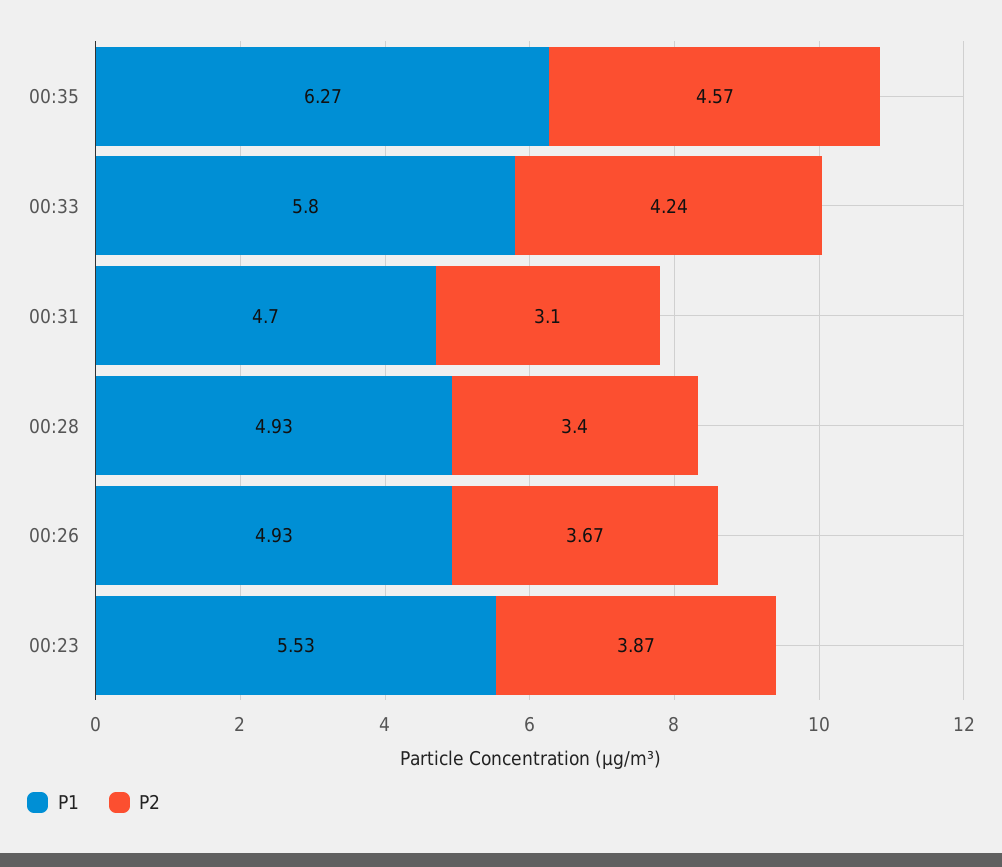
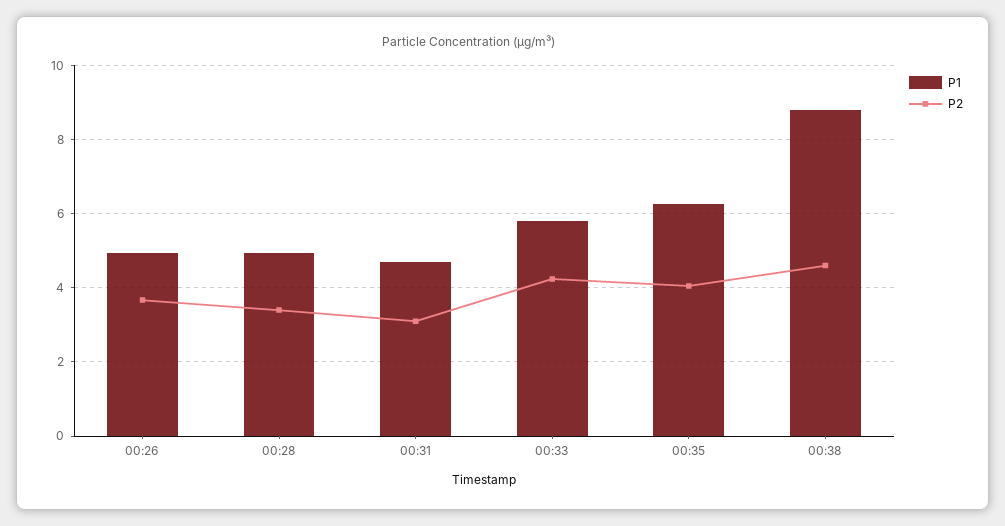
P2, 00:35: 4.57 -> 4
P1, 00:23: 5.53 -> none
P2, 00:23: 3.87 -> none
P1, 00:38: none -> 8.8
P2, 00:38: none -> 4.6

